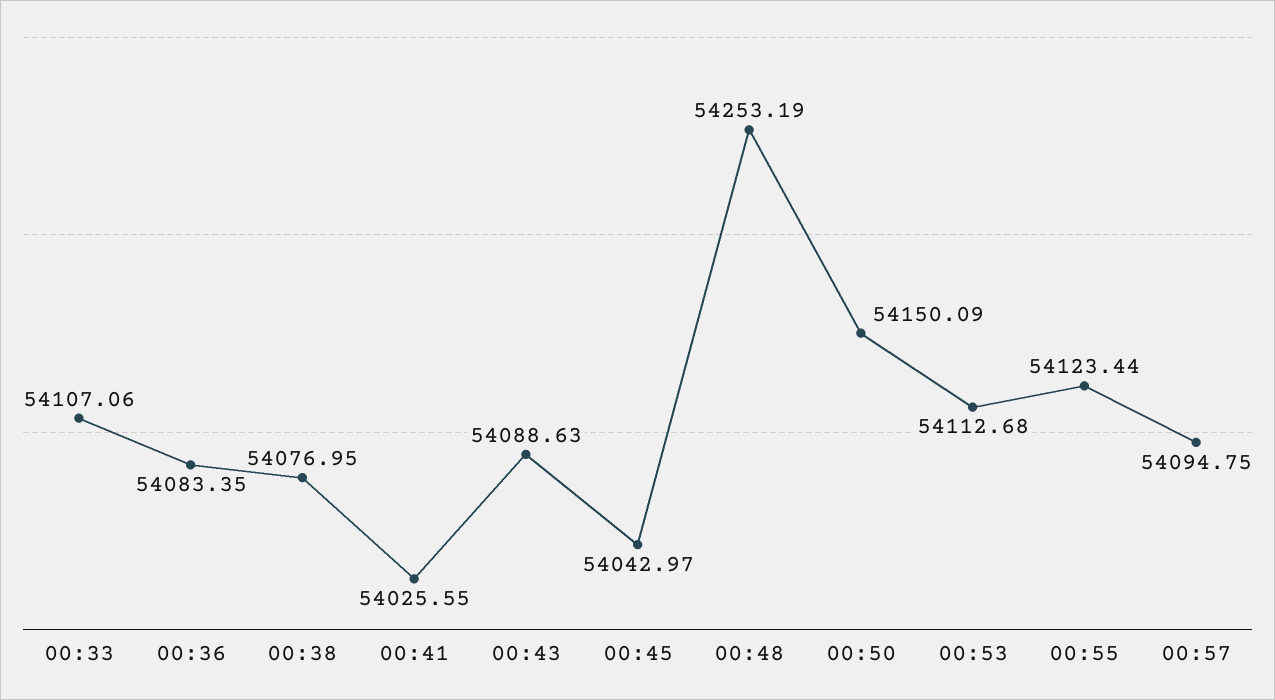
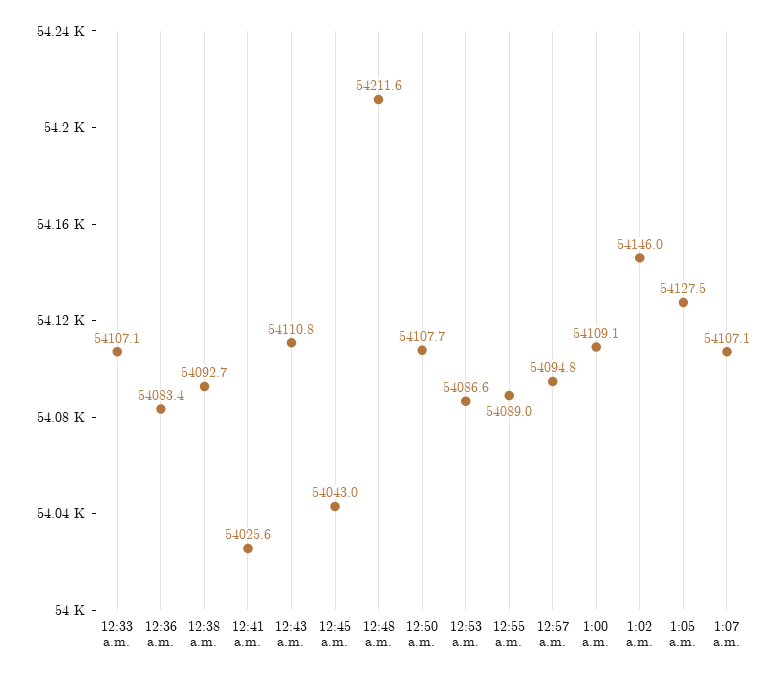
00:38: 54076.95 -> 54092.7
00:43: 54088.63 -> 54110.8
00:48: 54253.19 -> 54211.6
00:50: 54150.09 -> 54107.7
00:53: 54112.68 -> 54086.6
00:55: 54123.44 -> 54089
1:00 a.m.: none -> 54109.1
1:02 a.m.: none -> 54146
1:05 a.m.: none -> 54127.5
1:07 a.m.: none -> 54107.1

